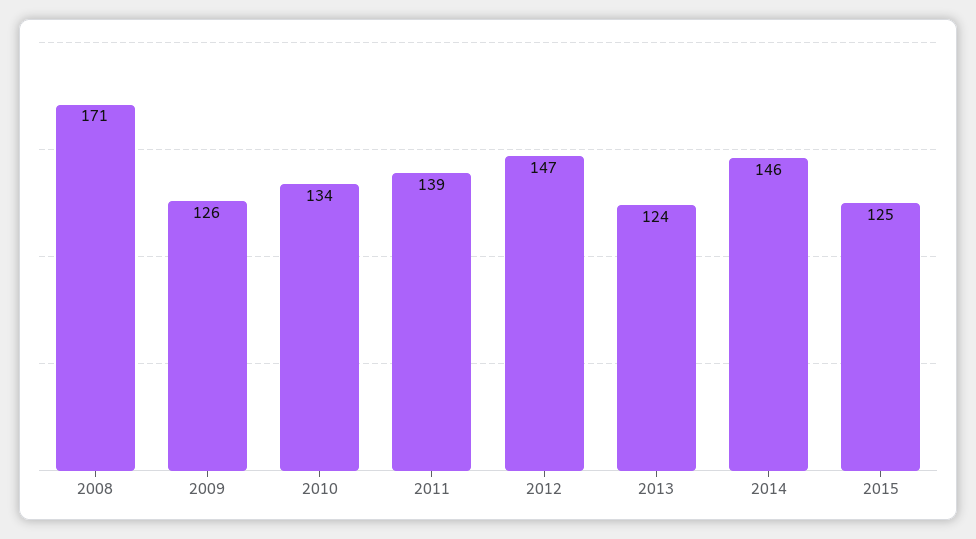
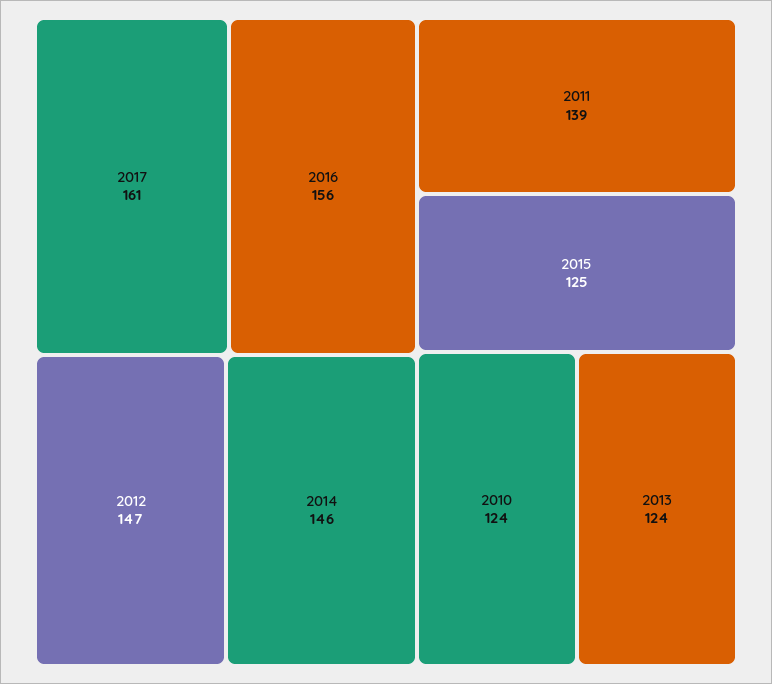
2008: 171 -> none
2009: 126 -> none
2010: 134 -> 124
2017: none -> 161
2016: none -> 156

